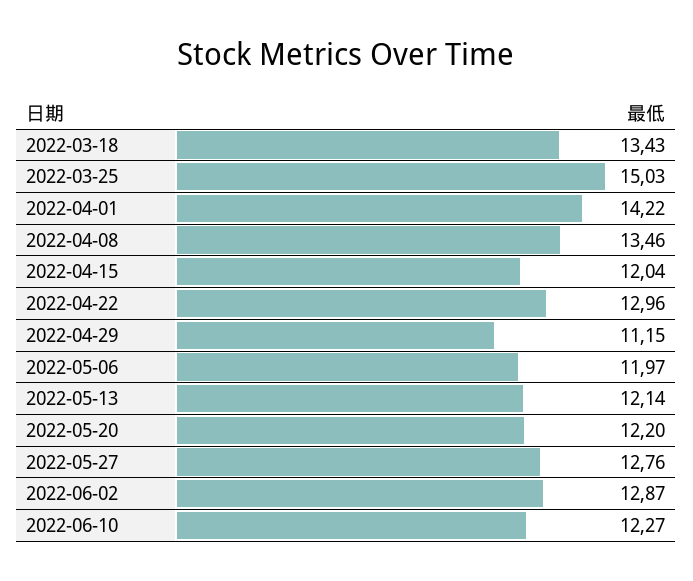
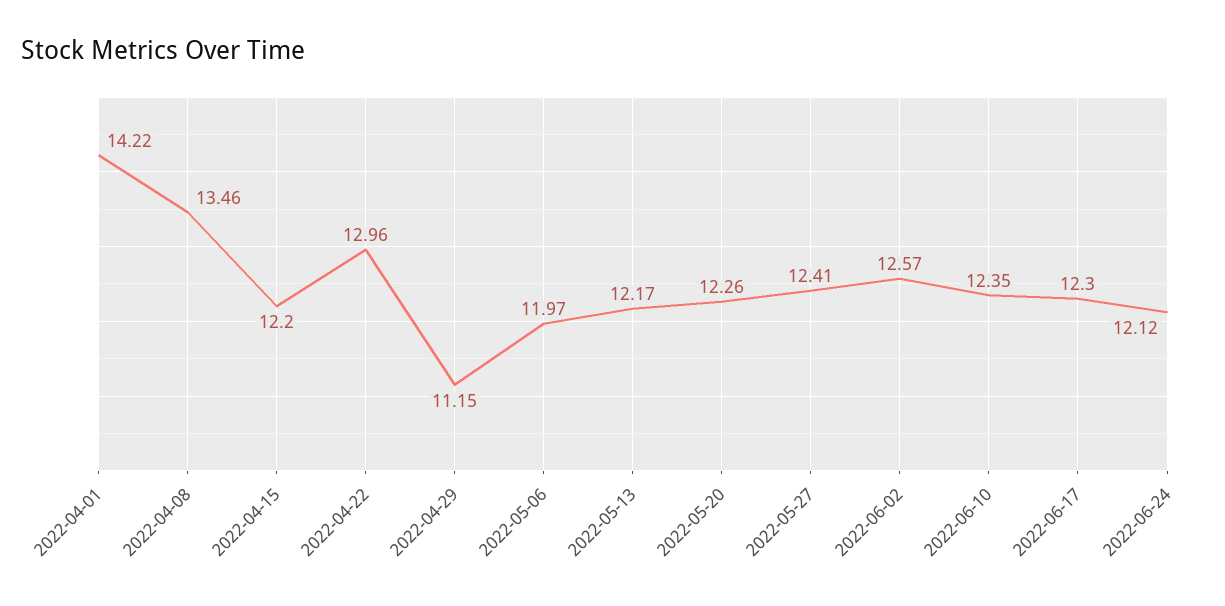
2022-03-18: 13.43 -> none
2022-03-25: 15.03 -> none
2022-04-15: 12.04 -> 12.2
2022-05-13: 12.14 -> 12.17
2022-05-20: 12.2 -> 12.26
2022-05-27: 12.76 -> 12.41
2022-06-02: 12.87 -> 12.57
2022-06-10: 12.27 -> 12.35
2022-06-17: none -> 12.3
2022-06-24: none -> 12.12

